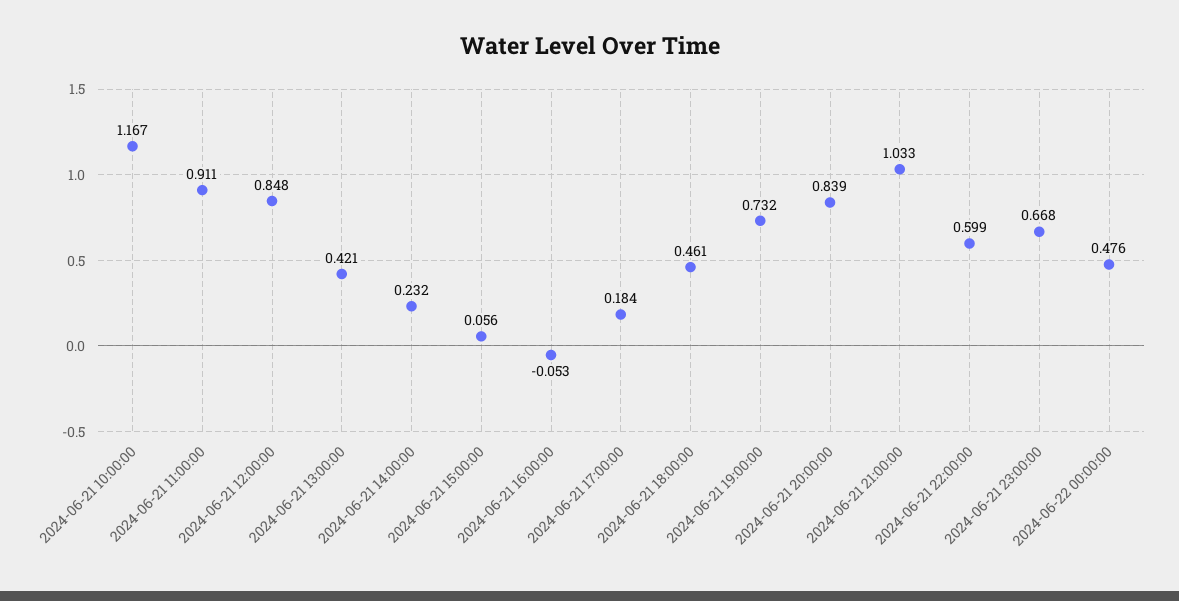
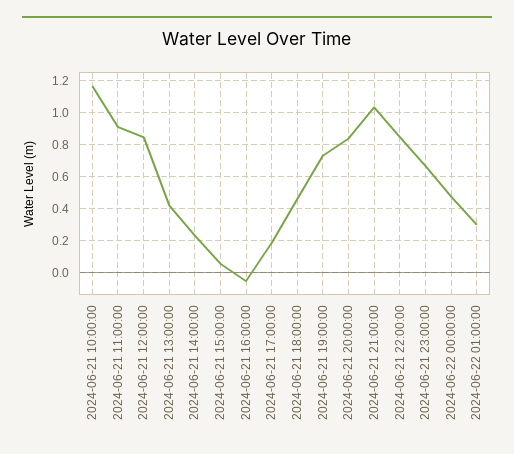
2024-06-21 22:00:00: 0.599 -> 0.85
2024-06-22 01:00:00: none -> 0.3

